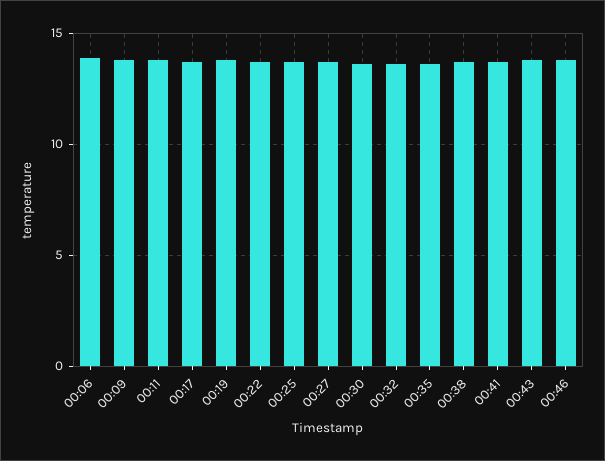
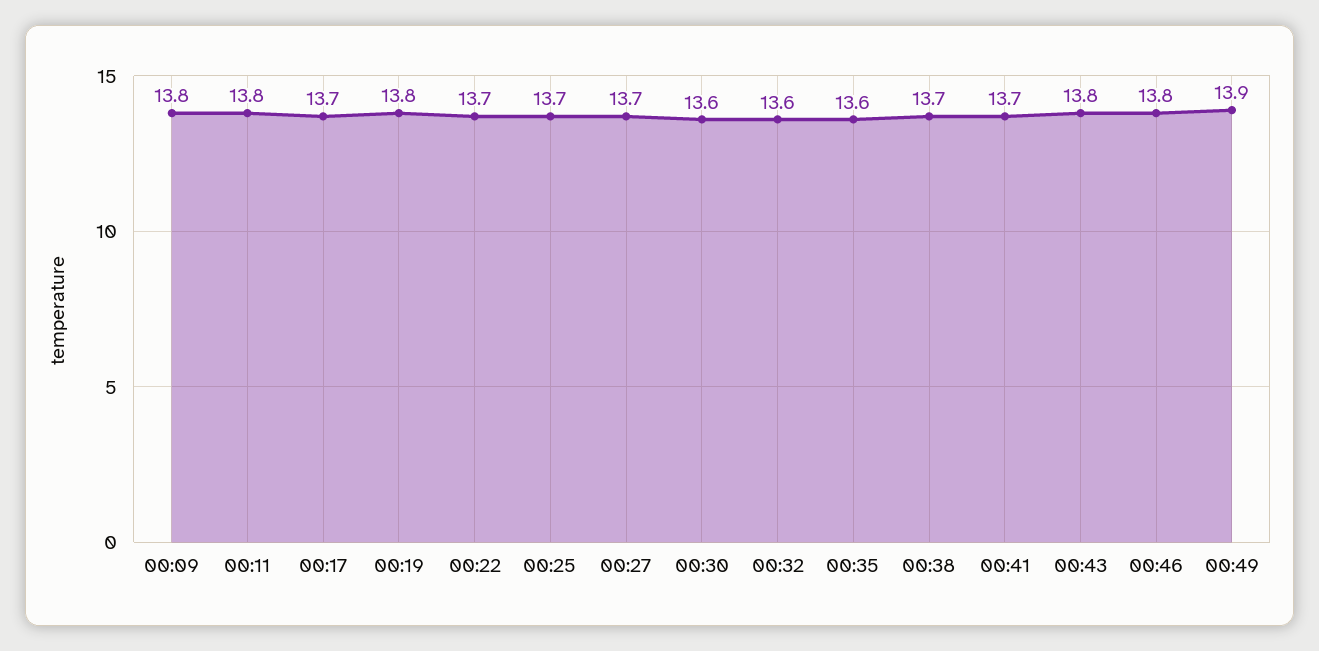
00:06: 14 -> none
00:49: none -> 13.9

